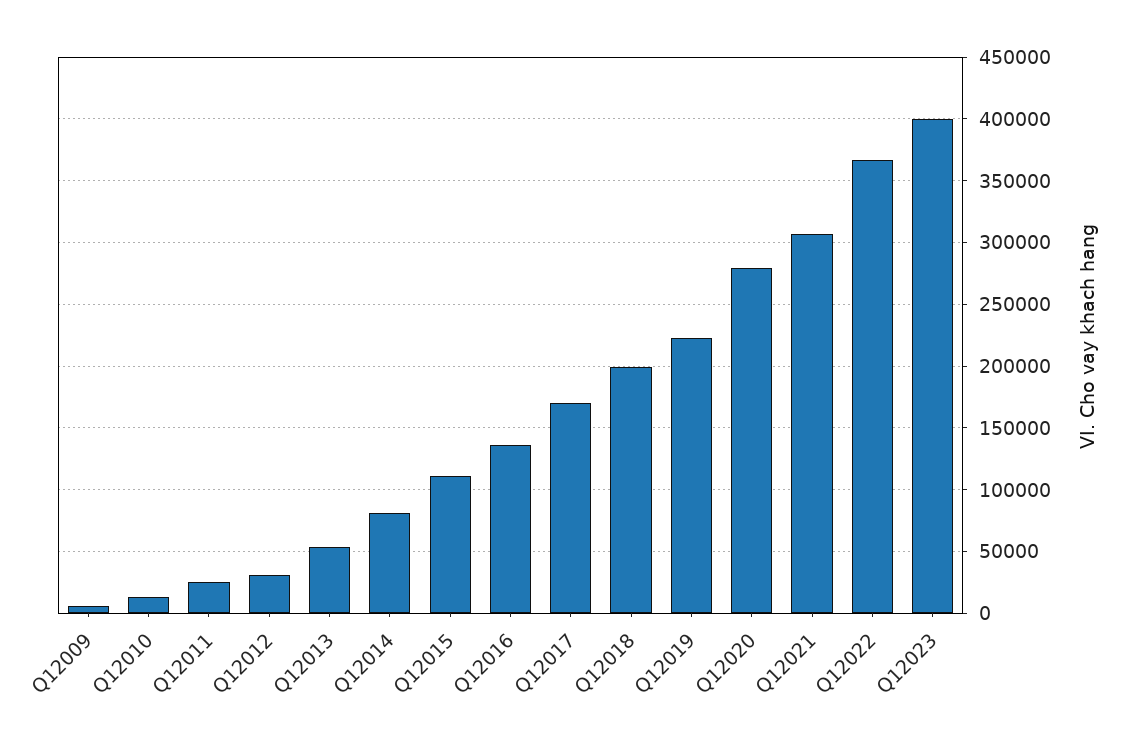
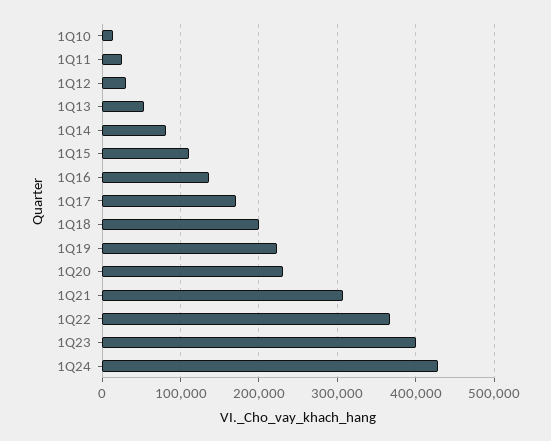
Q12009: 5000 -> none
Q12020: 280000 -> 230000
1Q24: none -> 430000

